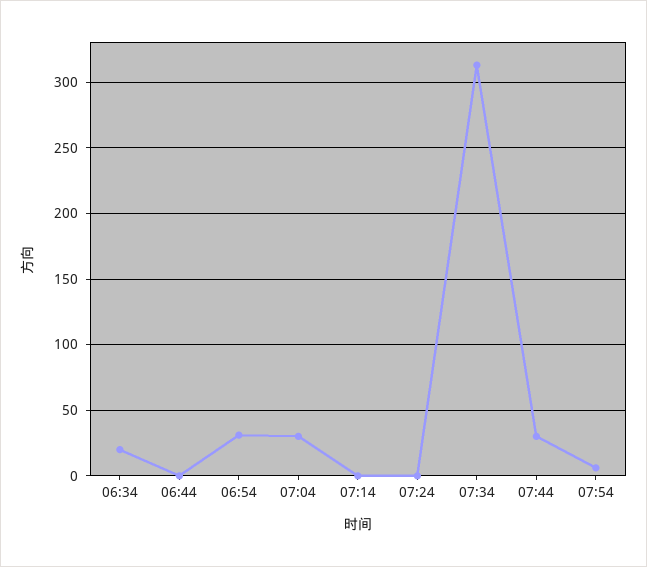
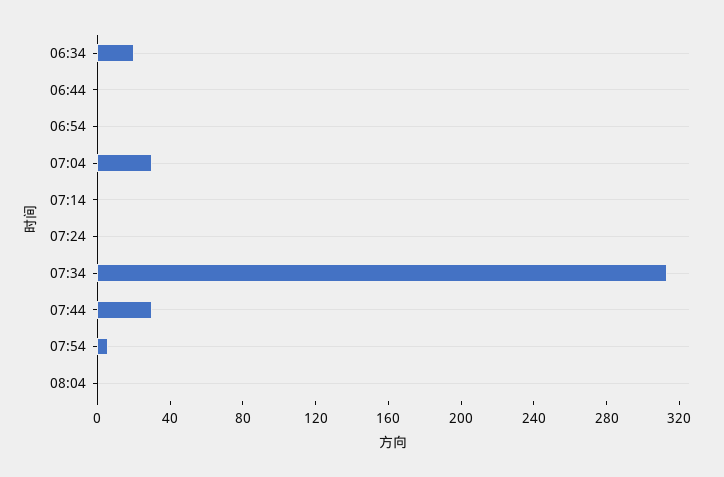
06:54: 30 -> 0
08:04: none -> 0

